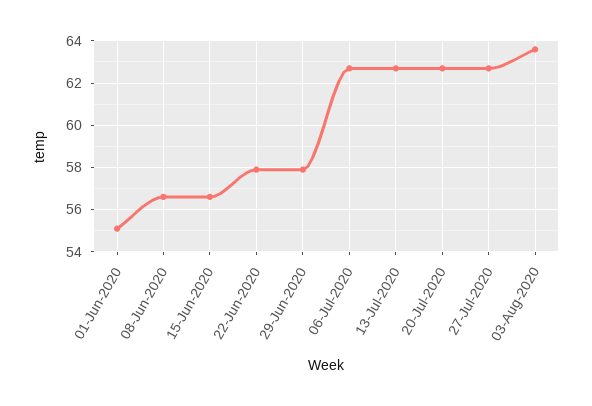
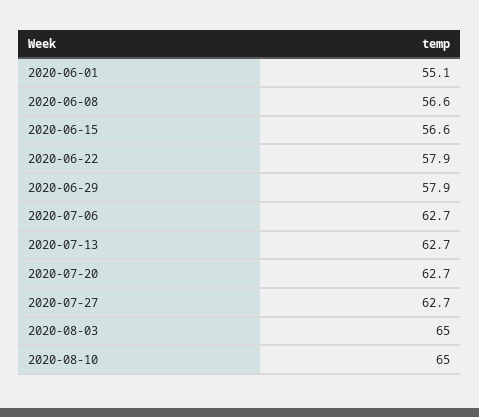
03-Aug-2020: 63.5 -> 65
2020-08-10: none -> 65

